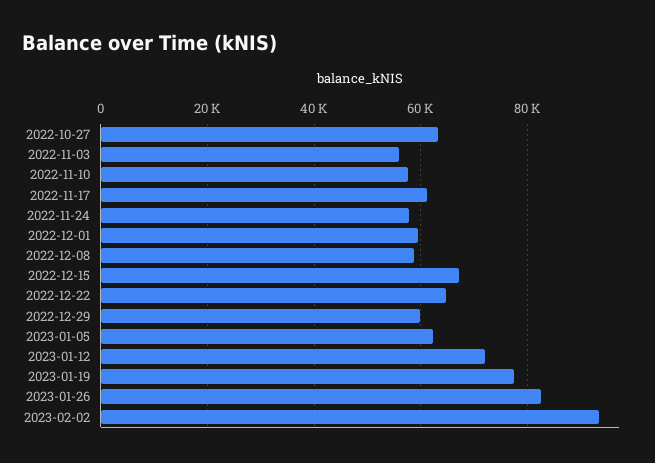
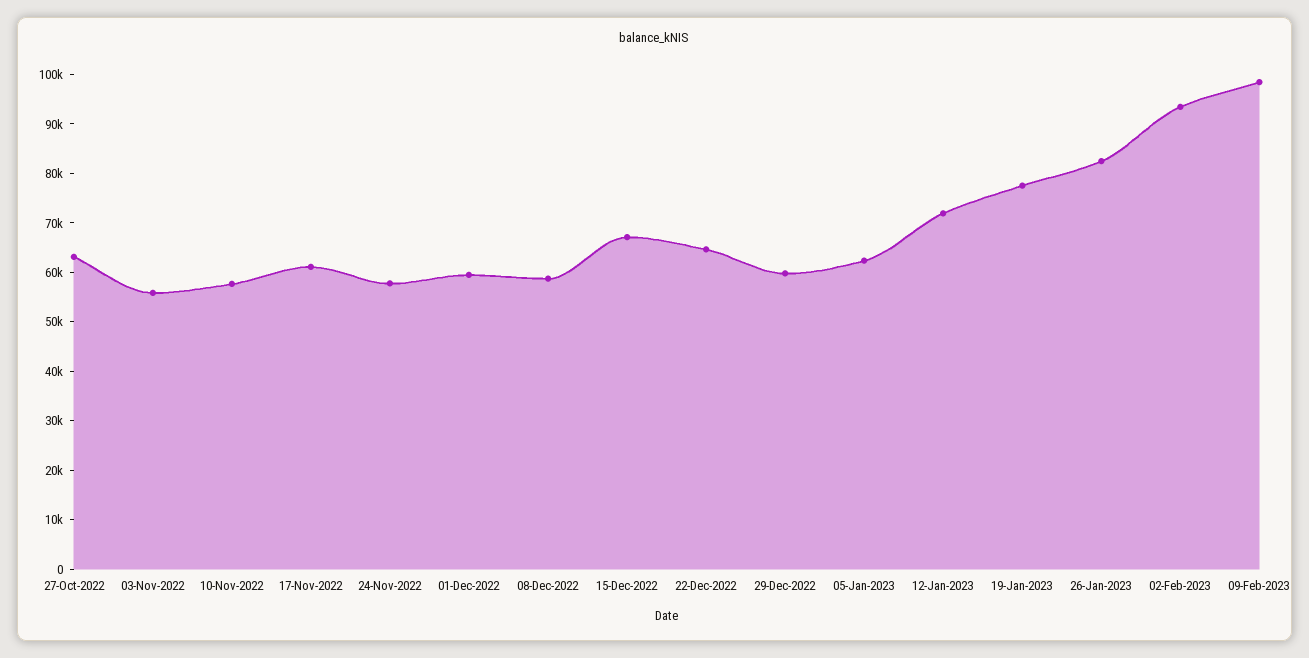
09-Feb-2023: none -> 98000

